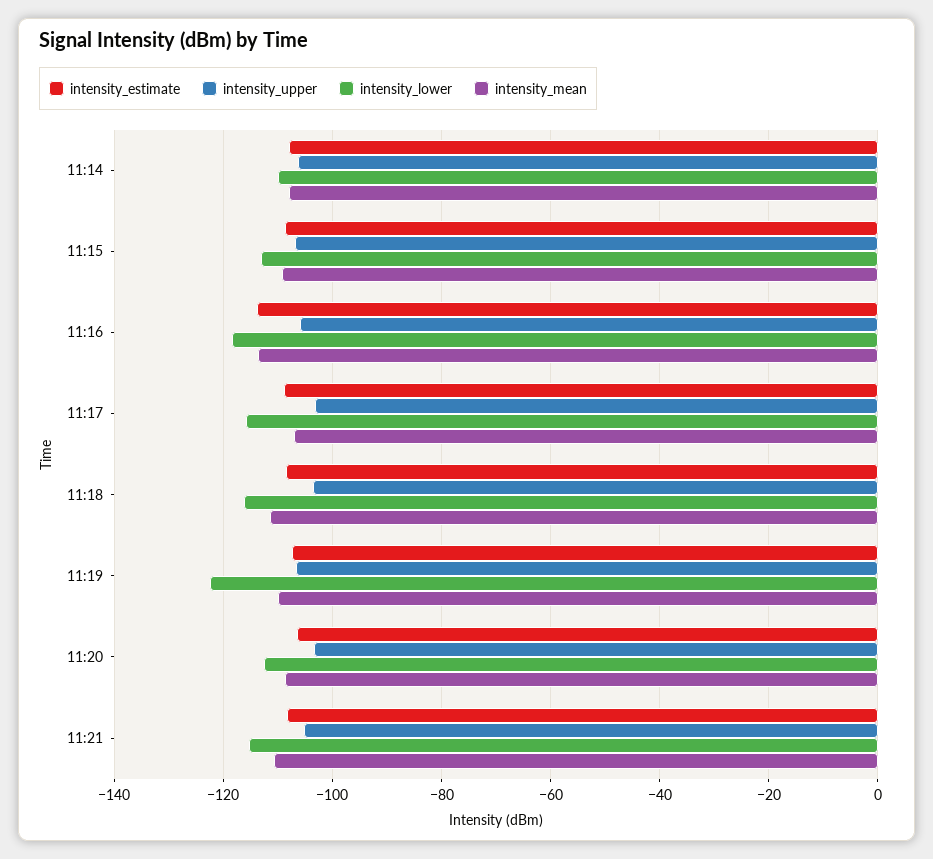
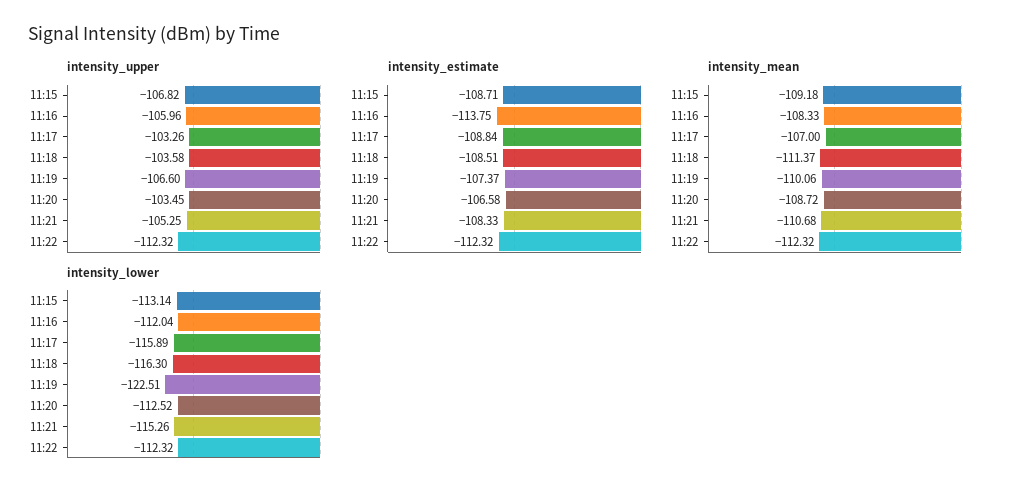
intensity_estimate, 11:14: -108 -> none
intensity_upper, 11:14: -106 -> none
intensity_lower, 11:14: -110 -> none
intensity_mean, 11:14: -108 -> none
intensity_lower, 11:16: -118 -> -112.04
intensity_mean, 11:16: -114 -> -108.33
intensity_upper, 11:22: none -> -112.32
intensity_estimate, 11:22: none -> -112.32
intensity_mean, 11:22: none -> -112.32
intensity_lower, 11:22: none -> -112.32

